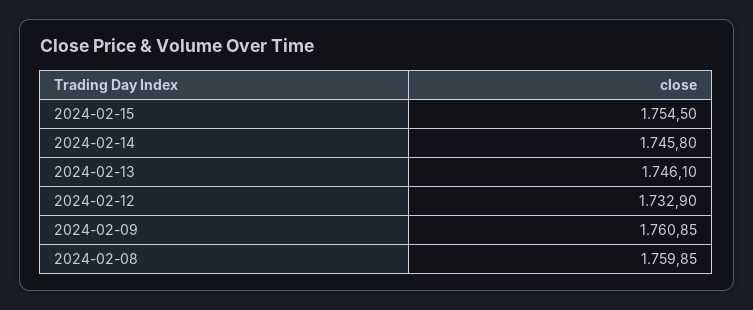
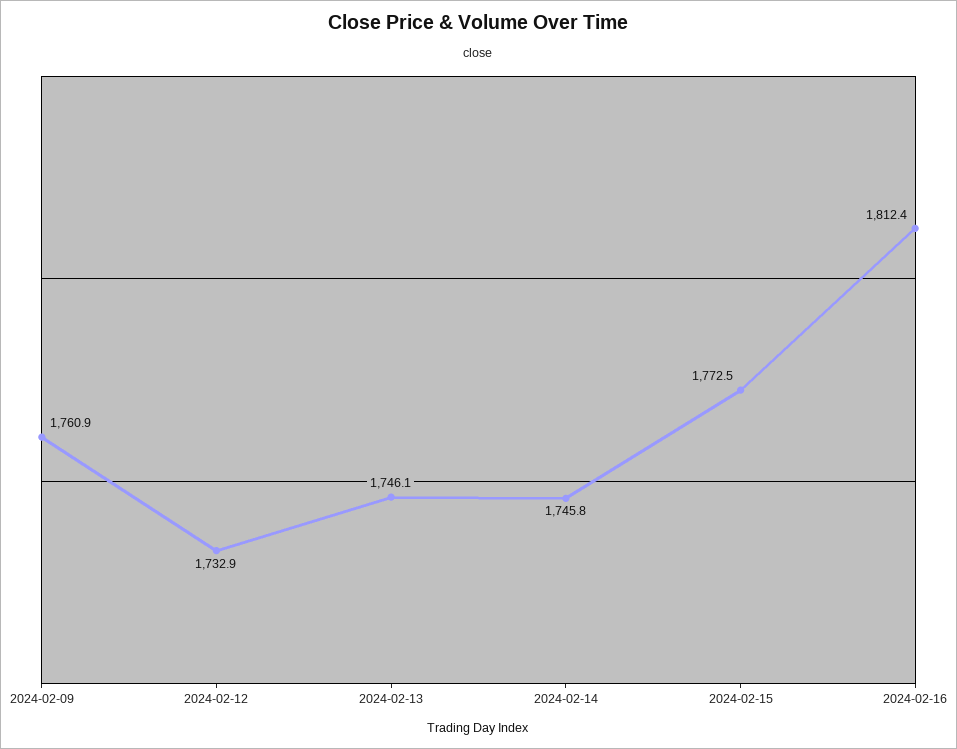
2024-02-15: 1754.5 -> 1772.5
2024-02-08: 1759.85 -> none
2024-02-16: none -> 1812.4

